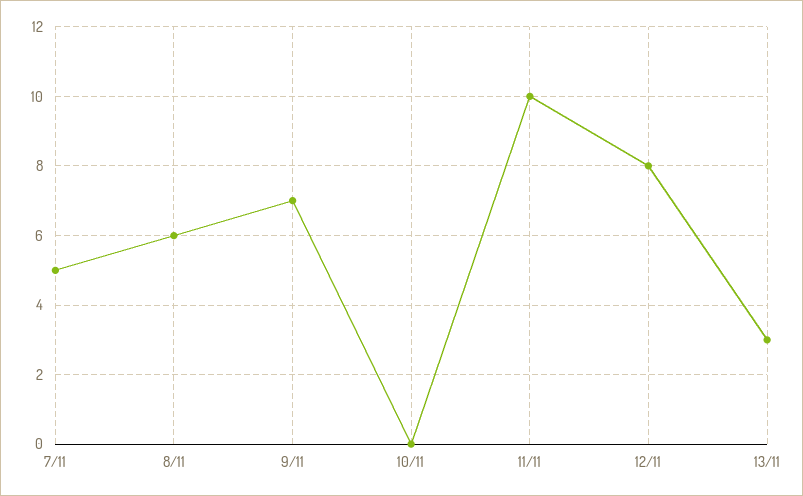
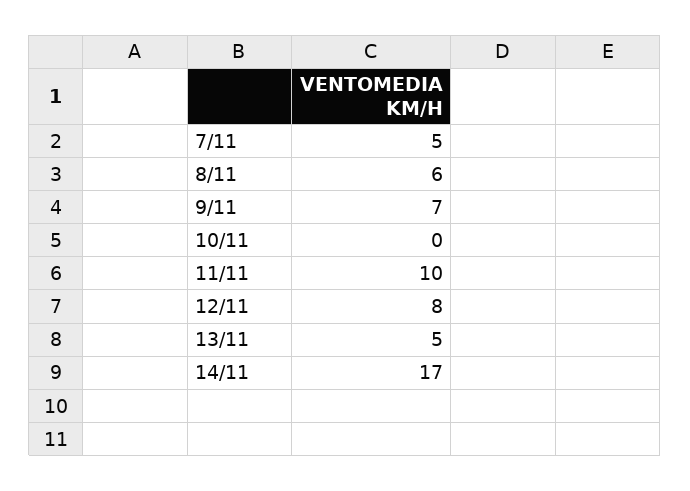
13/11: 3 -> 5
14/11: none -> 17

